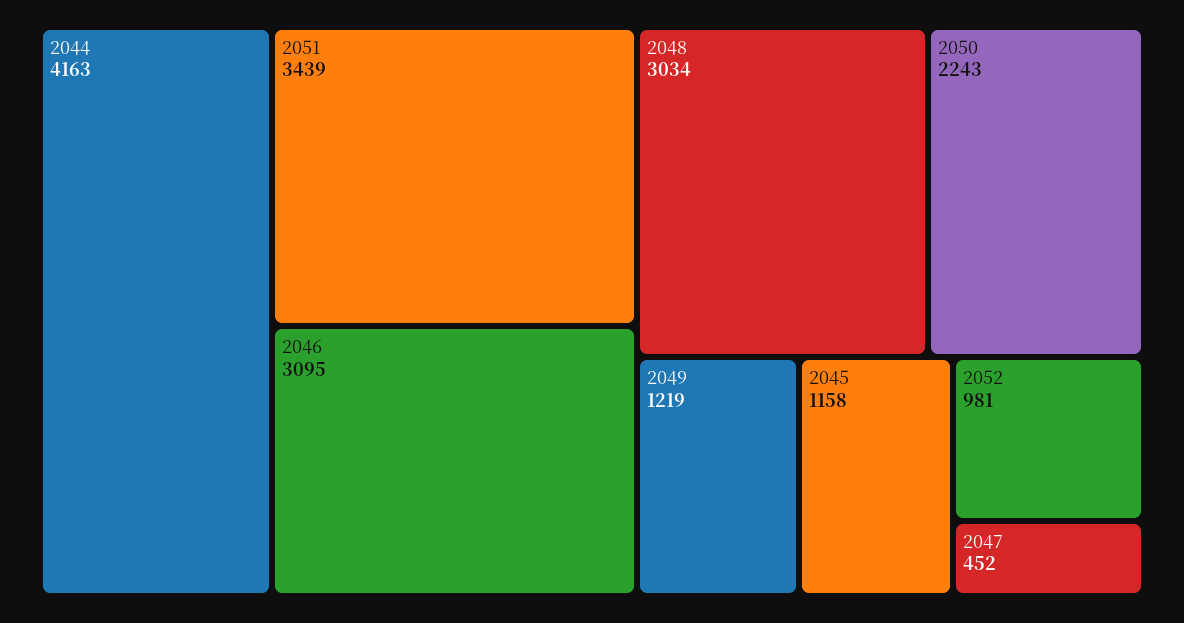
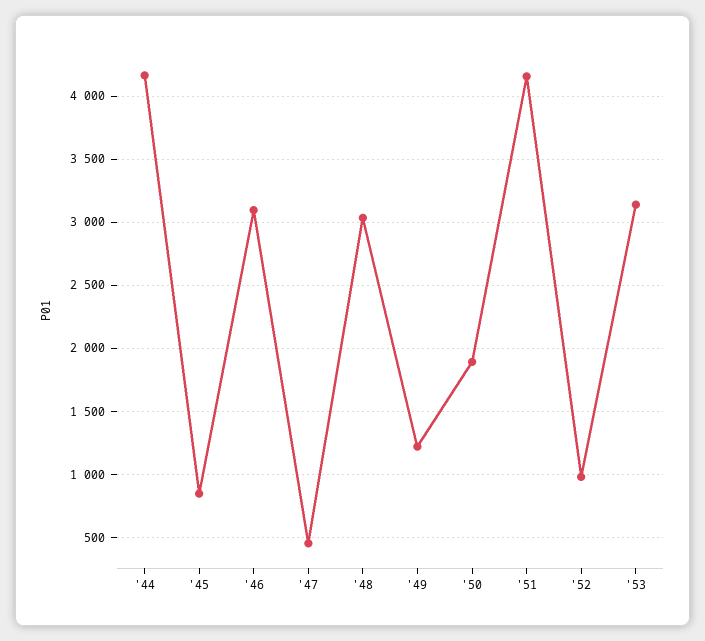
2051: 3439 -> 4150
2050: 2243 -> 1900
2045: 1158 -> 850
'53: none -> 3150

